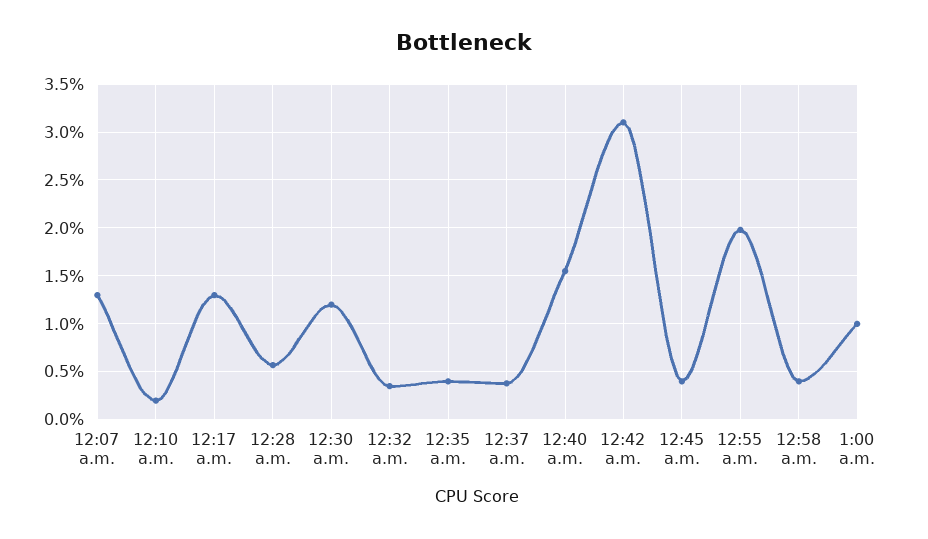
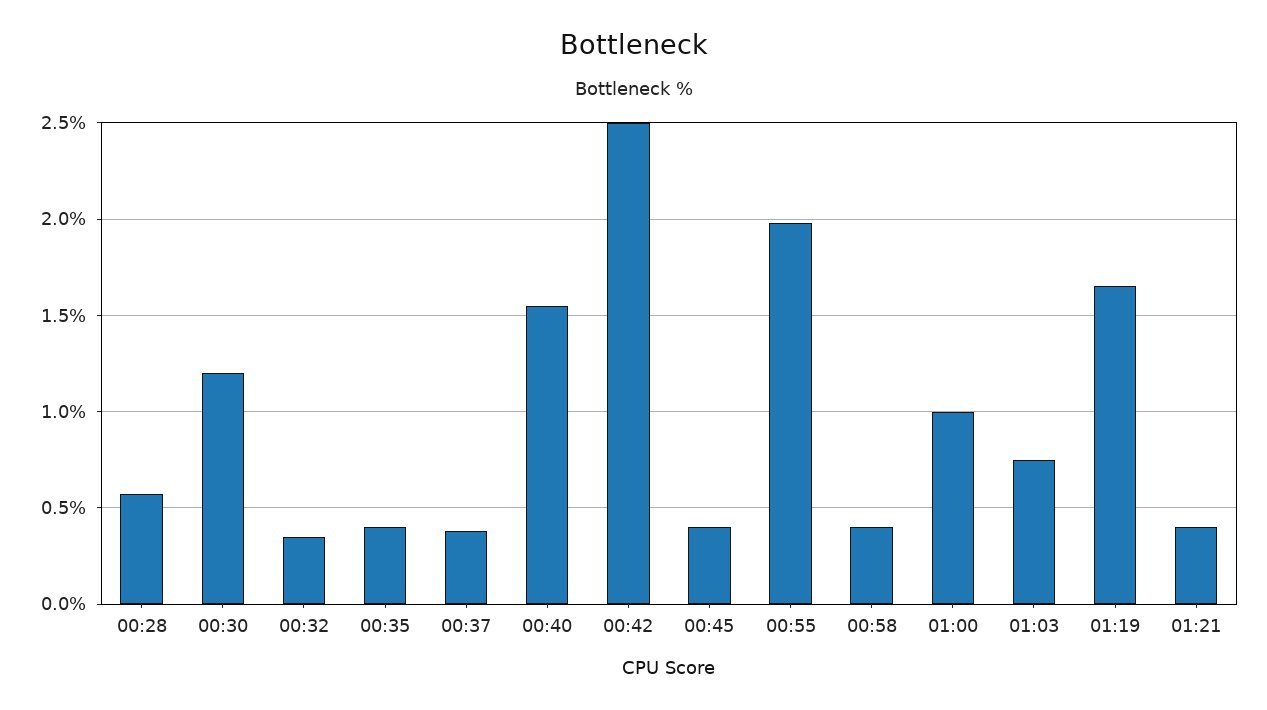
12:07 a.m.: 1.3 -> none
12:10 a.m.: 0.2 -> none
12:17 a.m.: 1.3 -> none
12:42 a.m.: 3.1 -> 2.5
01:03: none -> 0.75
01:19: none -> 1.65
01:21: none -> 0.4

